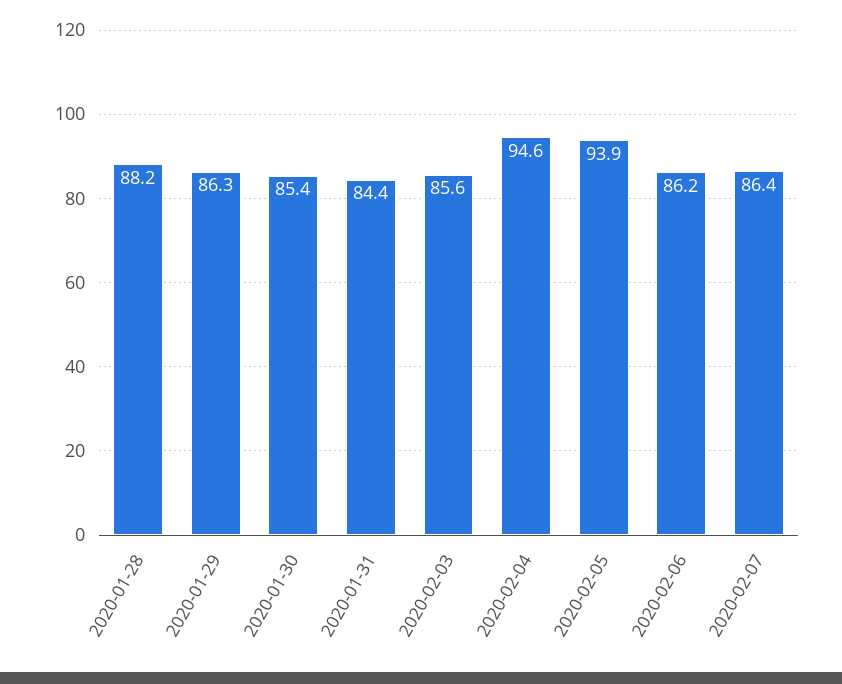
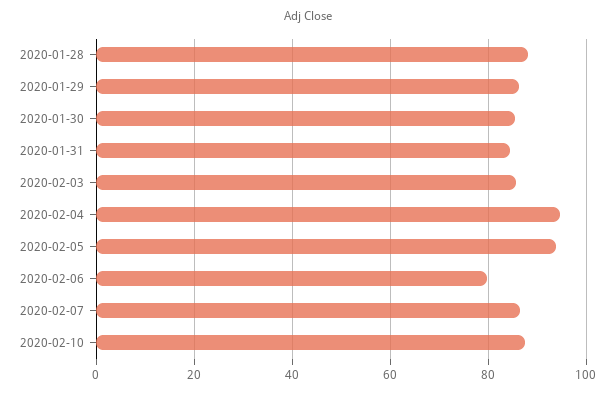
2020-02-06: 86.2 -> 80
2020-02-10: none -> 88

